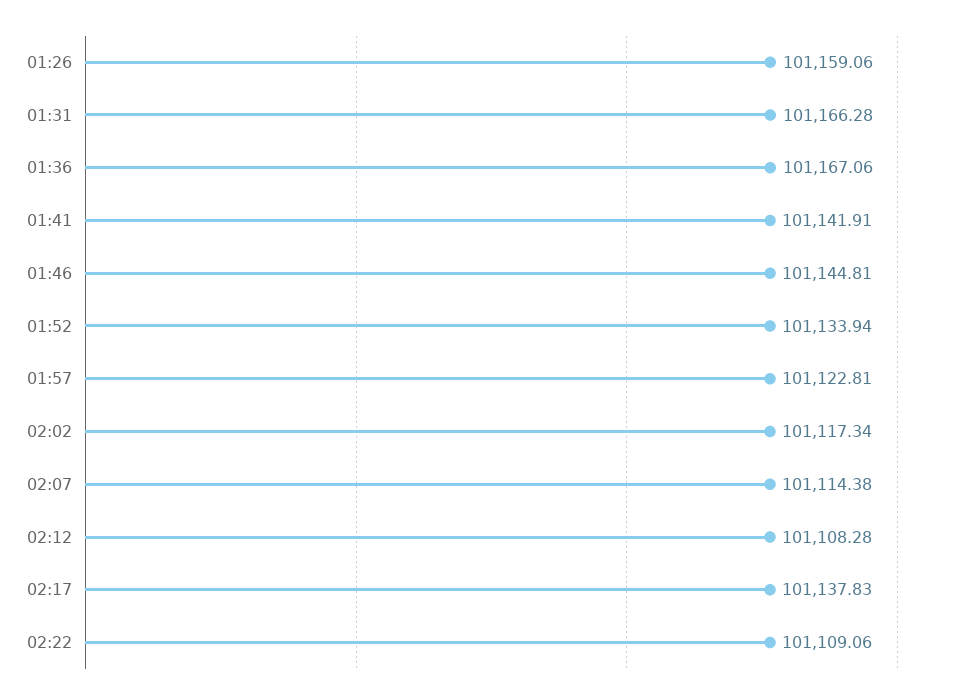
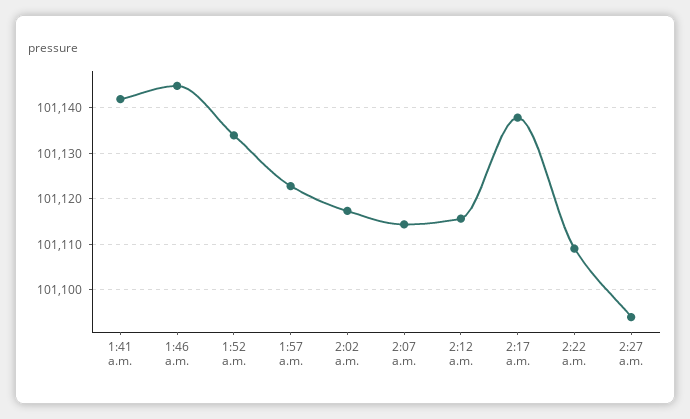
01:26: 101159.06 -> none
01:31: 101166.28 -> none
01:36: 101167.06 -> none
02:12: 101108.28 -> 101116
2:27 a.m.: none -> 101094

